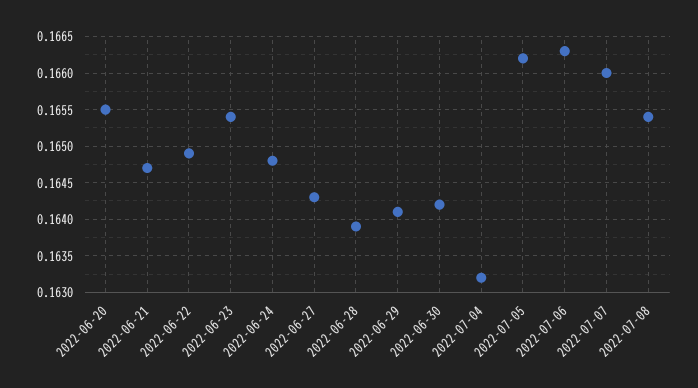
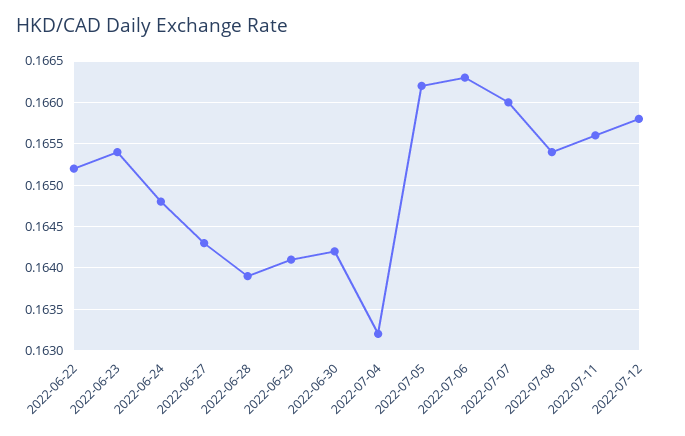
2022-06-20: 0.1655 -> none
2022-06-21: 0.1647 -> none
2022-06-22: 0.1649 -> 0.1652
2022-07-11: none -> 0.1656
2022-07-12: none -> 0.1658

